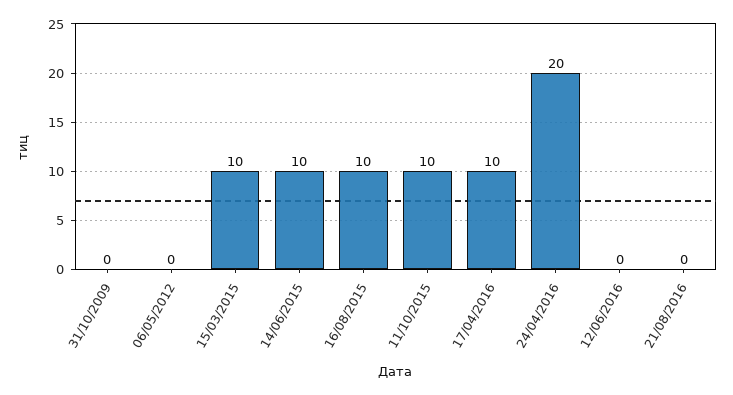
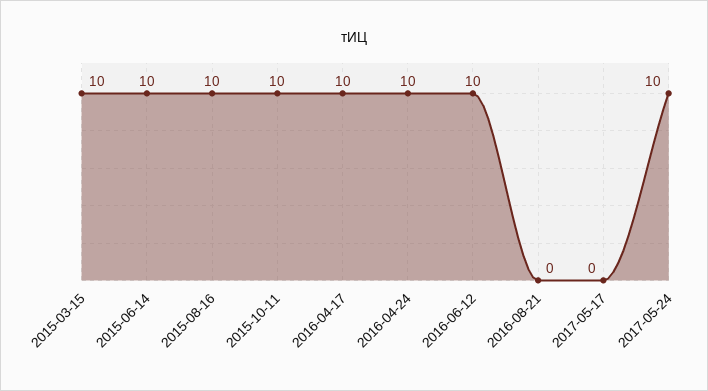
31/10/2009: 0 -> none
06/05/2012: 0 -> none
24/04/2016: 20 -> 10
12/06/2016: 0 -> 10
2017-05-17: none -> 0
2017-05-24: none -> 10

